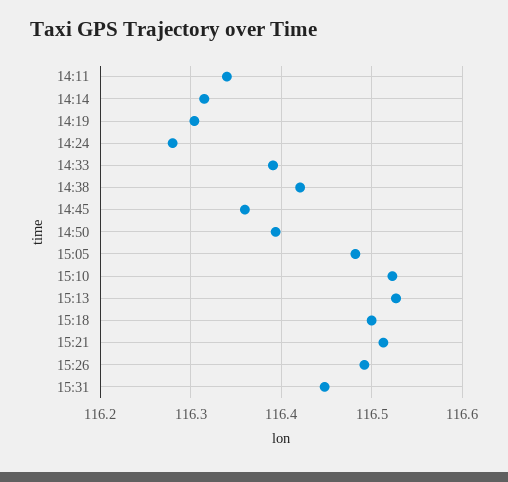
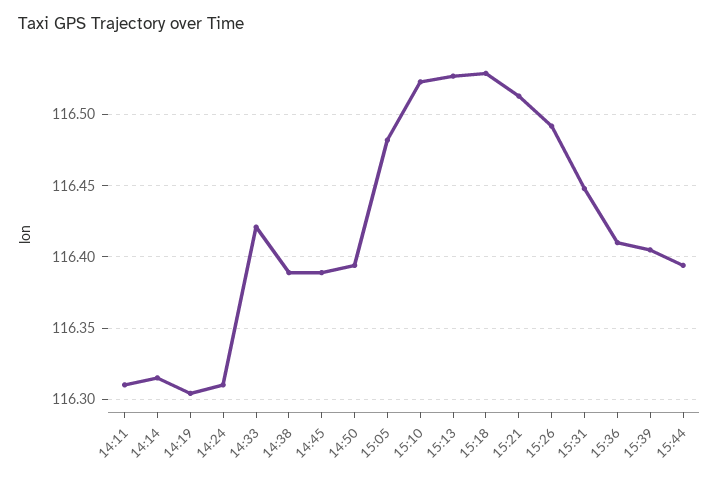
14:11: 116.34 -> 116.31
14:24: 116.28 -> 116.31
14:33: 116.39 -> 116.42
14:38: 116.42 -> 116.39
14:45: 116.36 -> 116.39
15:18: 116.5 -> 116.53
15:36: none -> 116.41
15:39: none -> 116.405
15:44: none -> 116.395

